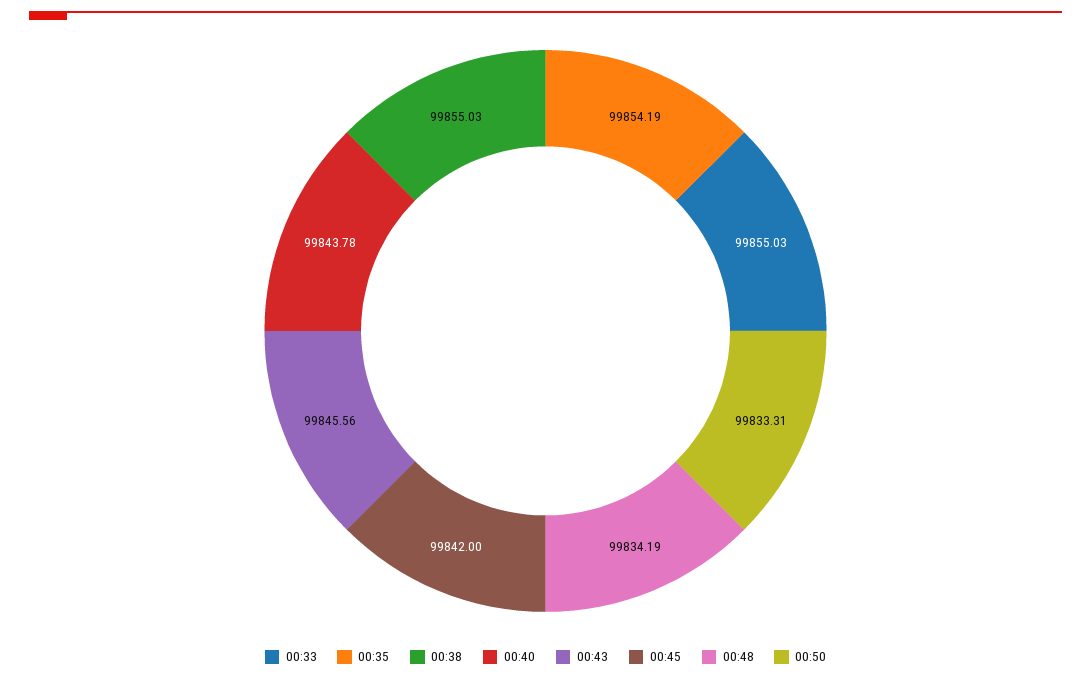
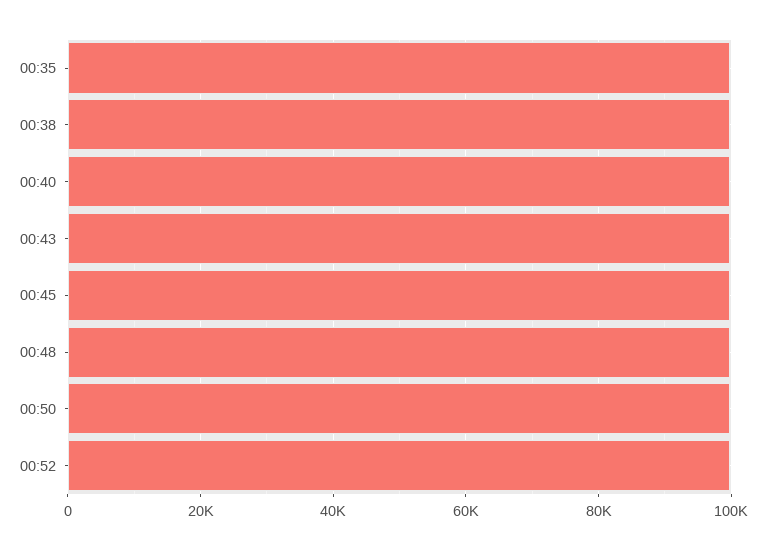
00:33: 99855.03 -> none
00:52: none -> 100000

